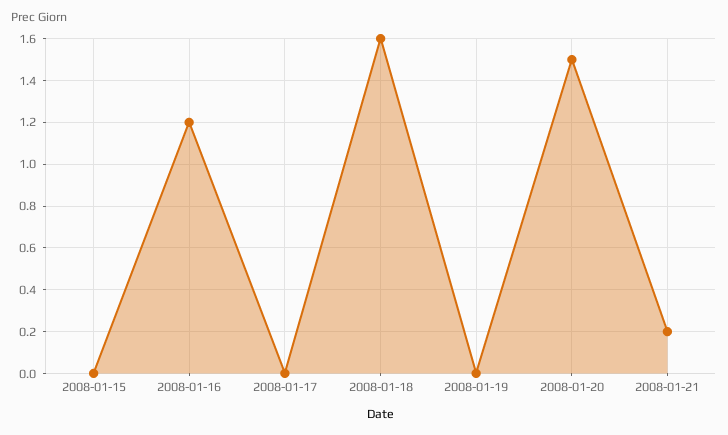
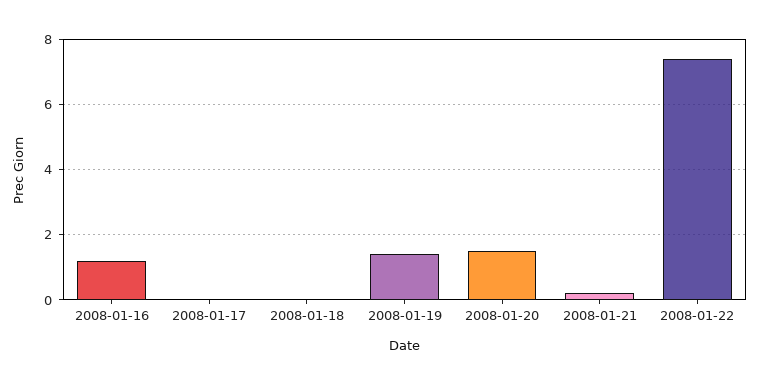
2008-01-15: 0 -> none
2008-01-18: 1.6 -> 0
2008-01-19: 0 -> 1.5
2008-01-22: none -> 7.5

